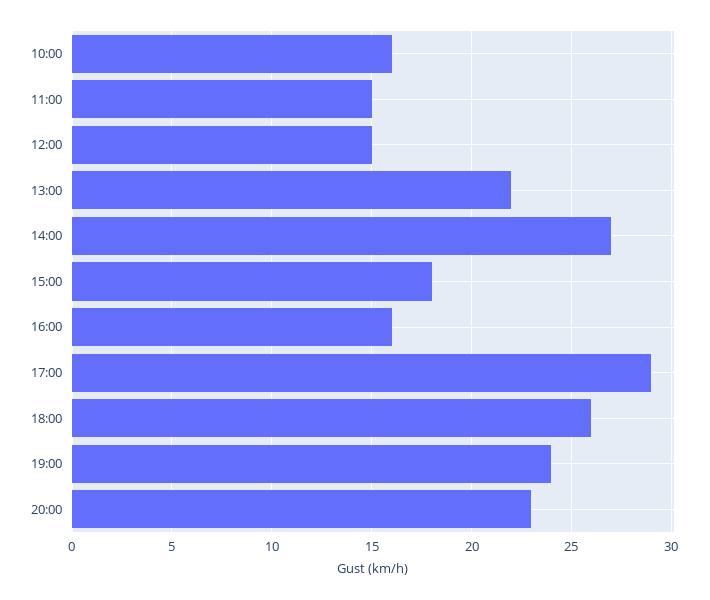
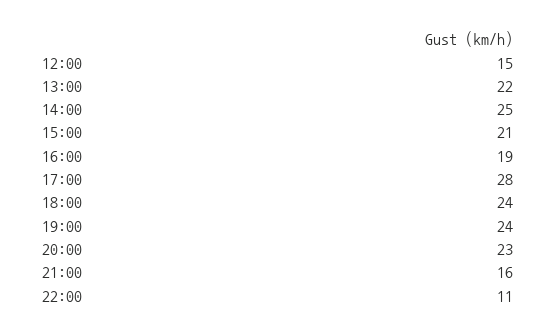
10:00: 16 -> none
11:00: 15 -> none
14:00: 27 -> 25
15:00: 18 -> 21
16:00: 16 -> 19
17:00: 29 -> 28
18:00: 26 -> 24
21:00: none -> 16
22:00: none -> 11

